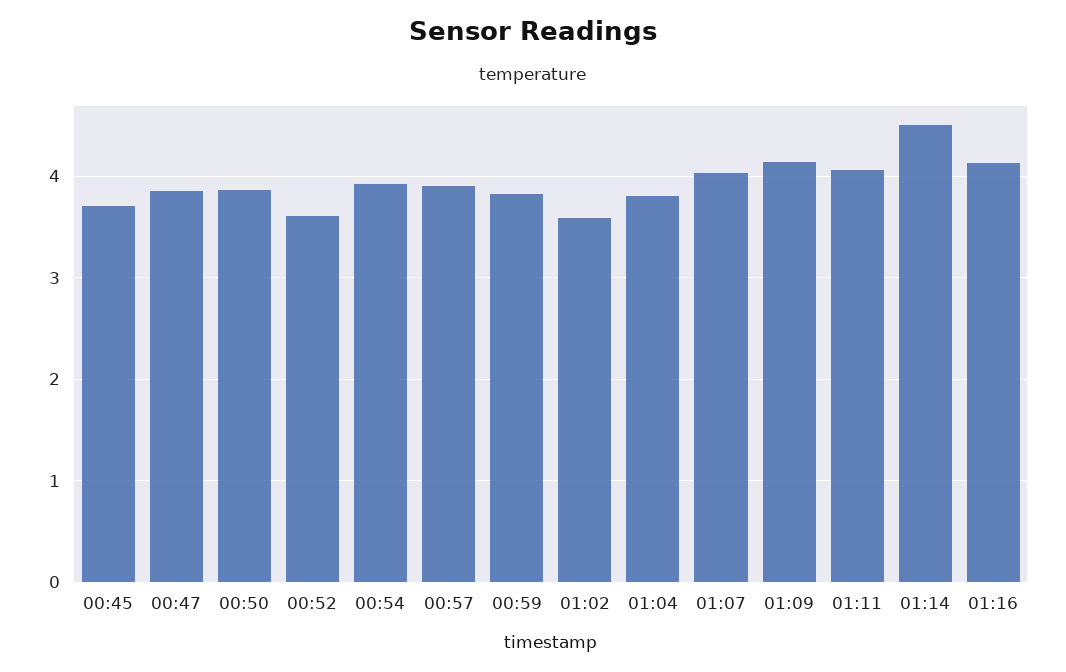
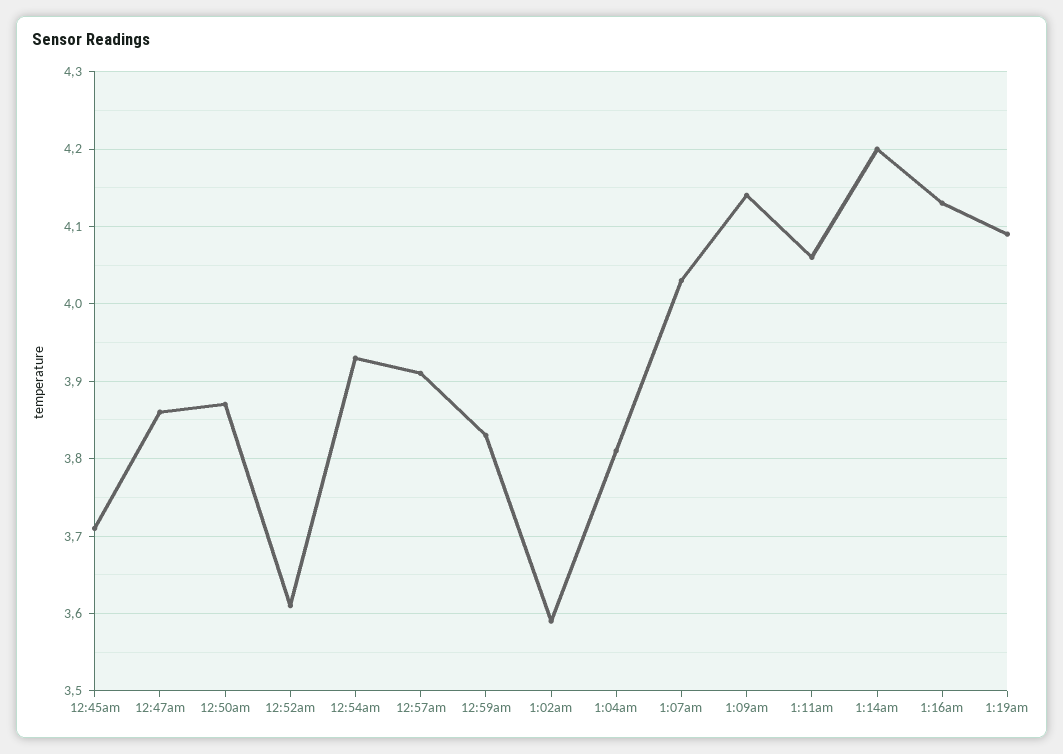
01:14: 4.5 -> 4.2
1:19am: none -> 4.09

